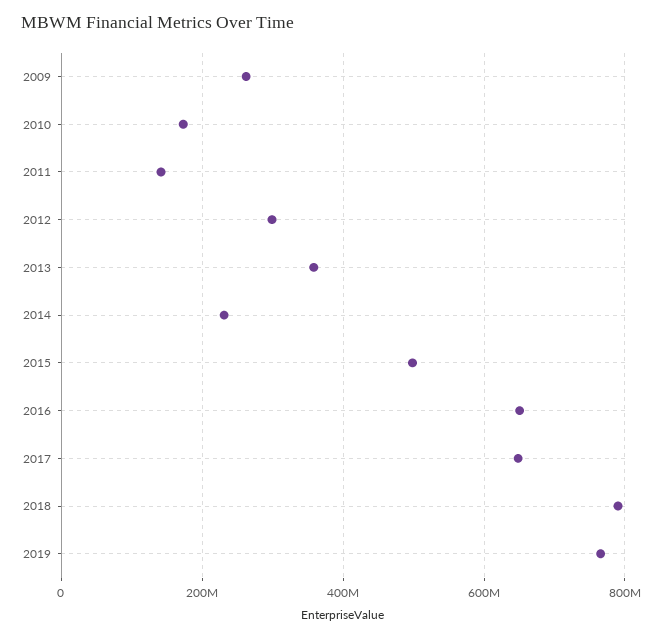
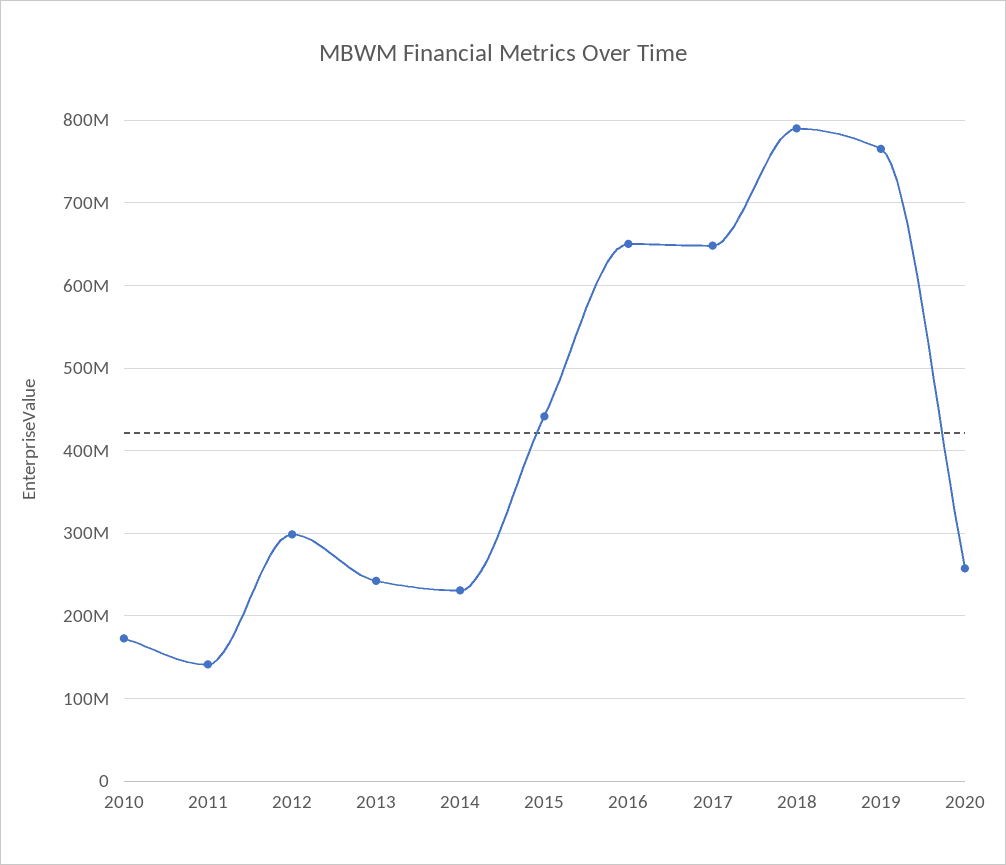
2009: 260000000 -> none
2013: 360000000 -> 240000000
2015: 500000000 -> 440000000
2020: none -> 260000000

